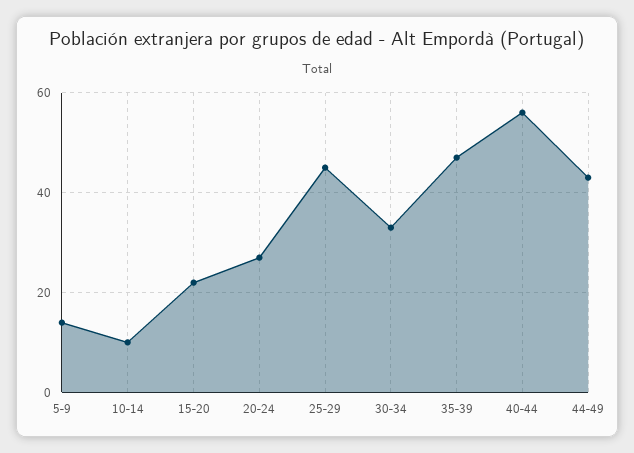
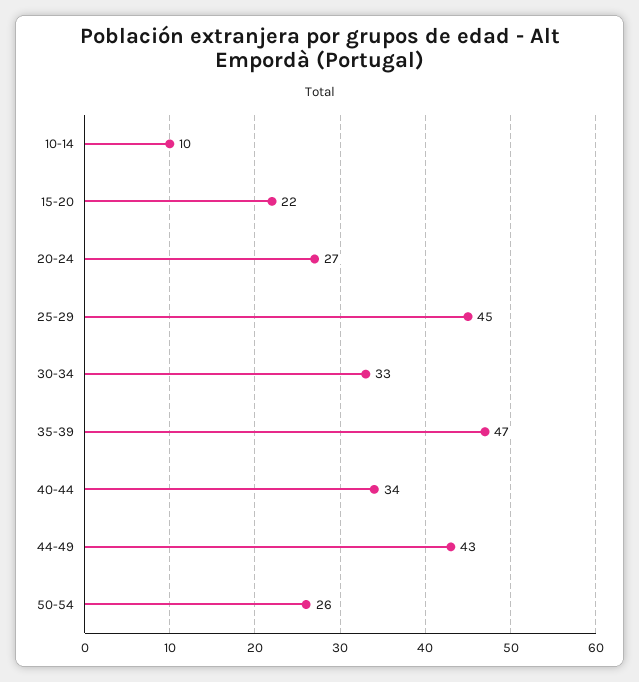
5-9: 15 -> none
40-44: 55 -> 34
50-54: none -> 26

